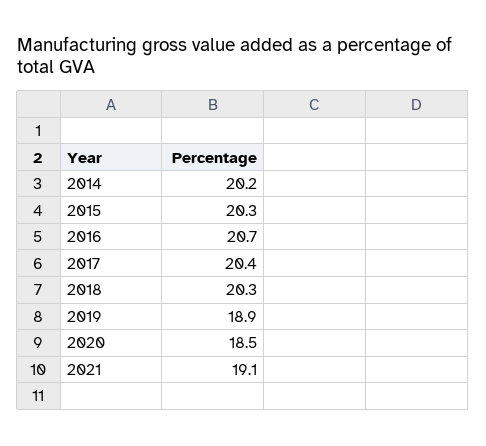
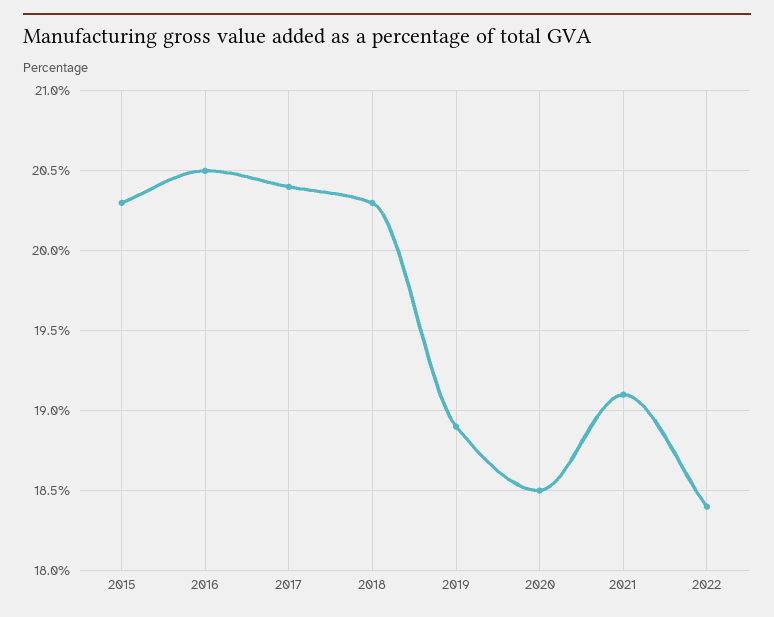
2014: 20.2 -> none
2016: 20.7 -> 20.5
2022: none -> 18.4

